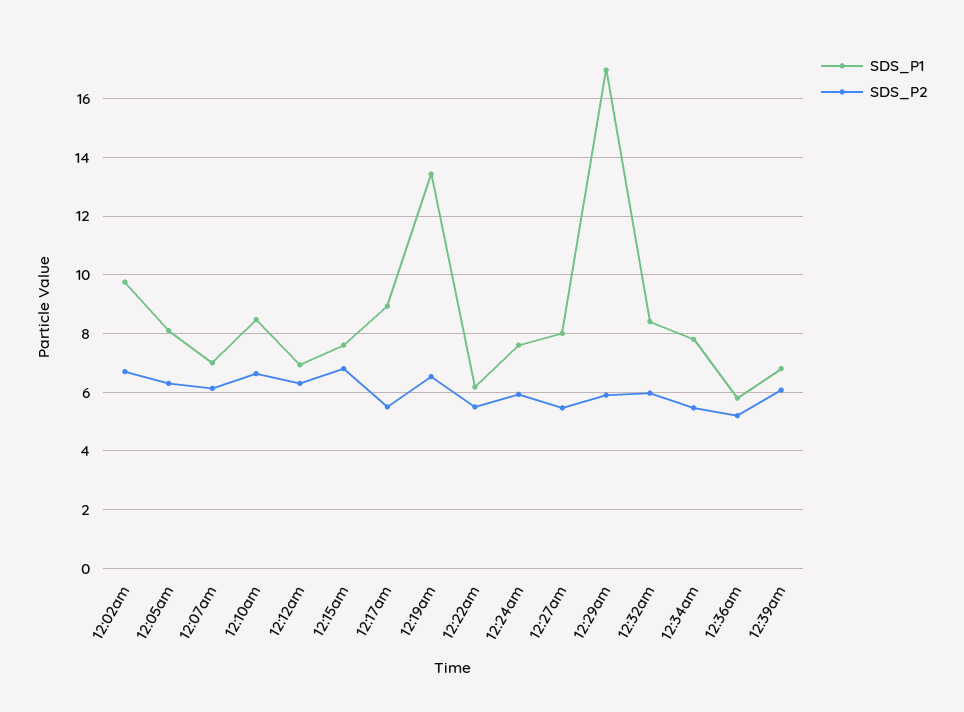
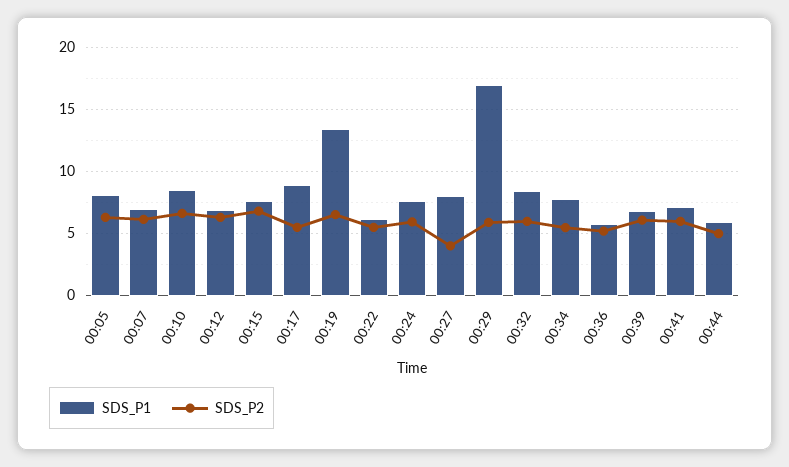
SDS_P1, 12:02am: 9.75 -> none
SDS_P2, 12:02am: 6.75 -> none
SDS_P2, 12:27am: 5.5 -> 4
SDS_P1, 00:41: none -> 7
SDS_P2, 00:41: none -> 6
SDS_P1, 00:44: none -> 6
SDS_P2, 00:44: none -> 5

